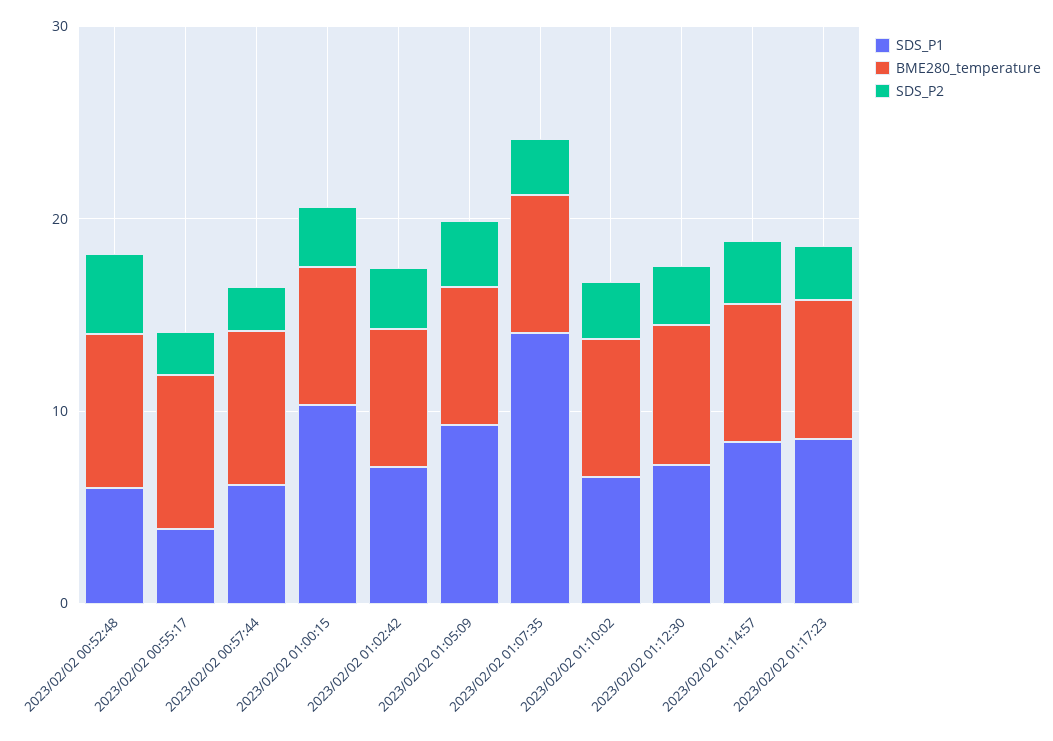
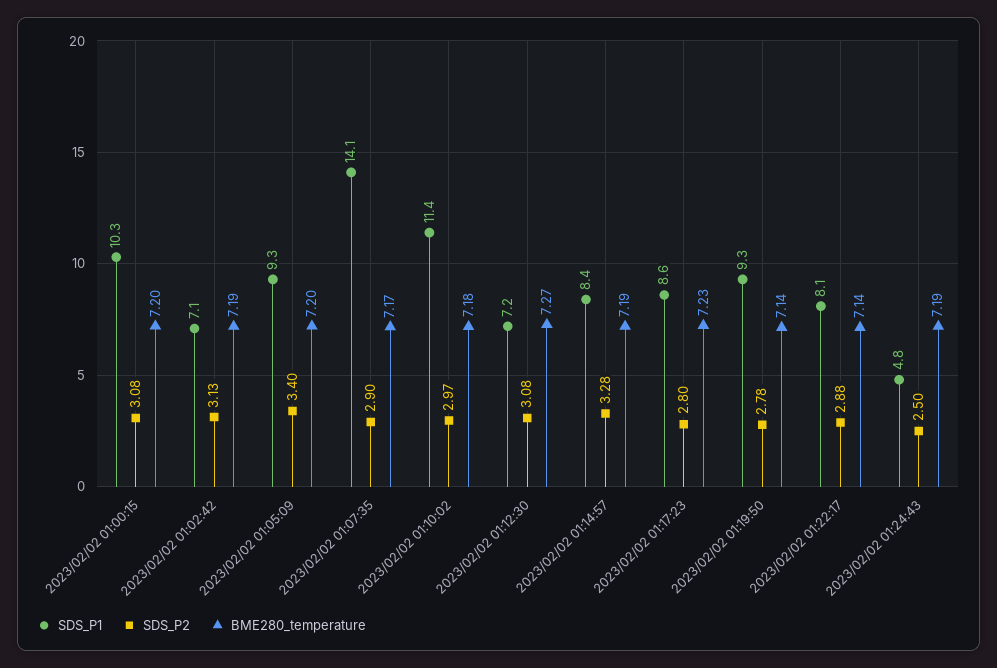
SDS_P1, 2023/02/02 00:52:48: 6 -> none
BME280_temperature, 2023/02/02 00:52:48: 8 -> none
SDS_P2, 2023/02/02 00:52:48: 4 -> none
SDS_P1, 2023/02/02 00:55:17: 4 -> none
BME280_temperature, 2023/02/02 00:55:17: 8 -> none
SDS_P2, 2023/02/02 00:55:17: 2 -> none
SDS_P1, 2023/02/02 00:57:44: 6 -> none
BME280_temperature, 2023/02/02 00:57:44: 8 -> none
SDS_P2, 2023/02/02 00:57:44: 2 -> none
SDS_P1, 2023/02/02 01:10:02: 6 -> 11.4
SDS_P1, 2023/02/02 01:19:50: none -> 9.3
SDS_P2, 2023/02/02 01:19:50: none -> 2.78
BME280_temperature, 2023/02/02 01:19:50: none -> 7.14
SDS_P1, 2023/02/02 01:22:17: none -> 8.1
SDS_P2, 2023/02/02 01:22:17: none -> 2.88
BME280_temperature, 2023/02/02 01:22:17: none -> 7.14
SDS_P1, 2023/02/02 01:24:43: none -> 4.8
SDS_P2, 2023/02/02 01:24:43: none -> 2.5
BME280_temperature, 2023/02/02 01:24:43: none -> 7.19

